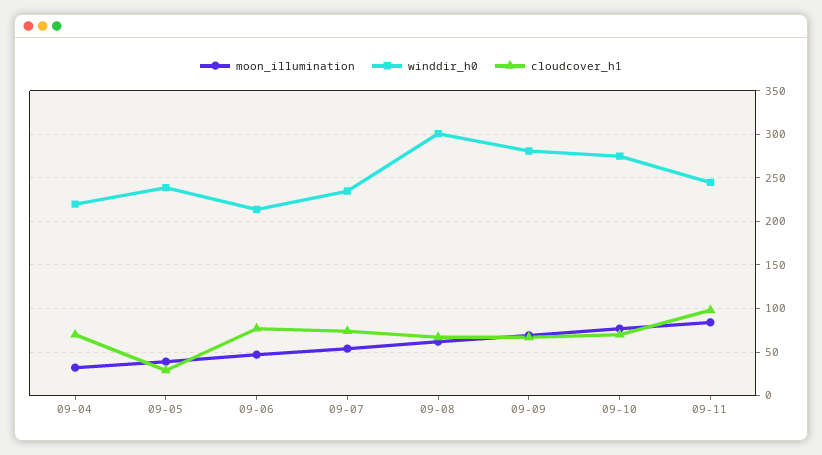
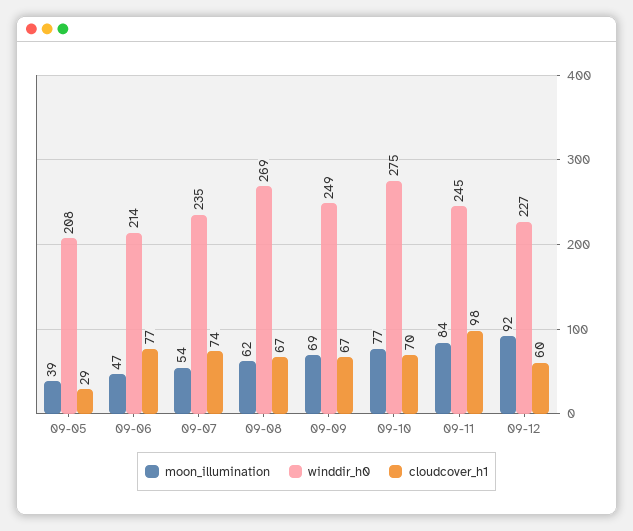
moon_illumination, 09-04: 30 -> none
winddir_h0, 09-04: 220 -> none
cloudcover_h1, 09-04: 70 -> none
winddir_h0, 09-05: 240 -> 208
winddir_h0, 09-08: 300 -> 269
winddir_h0, 09-09: 280 -> 249
moon_illumination, 09-12: none -> 92
winddir_h0, 09-12: none -> 227
cloudcover_h1, 09-12: none -> 60

